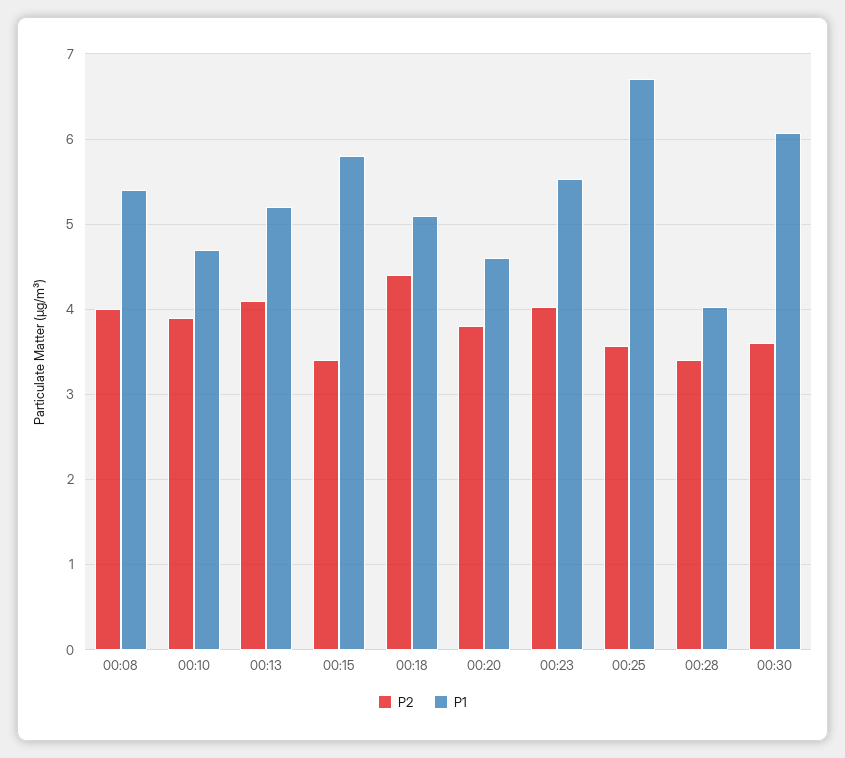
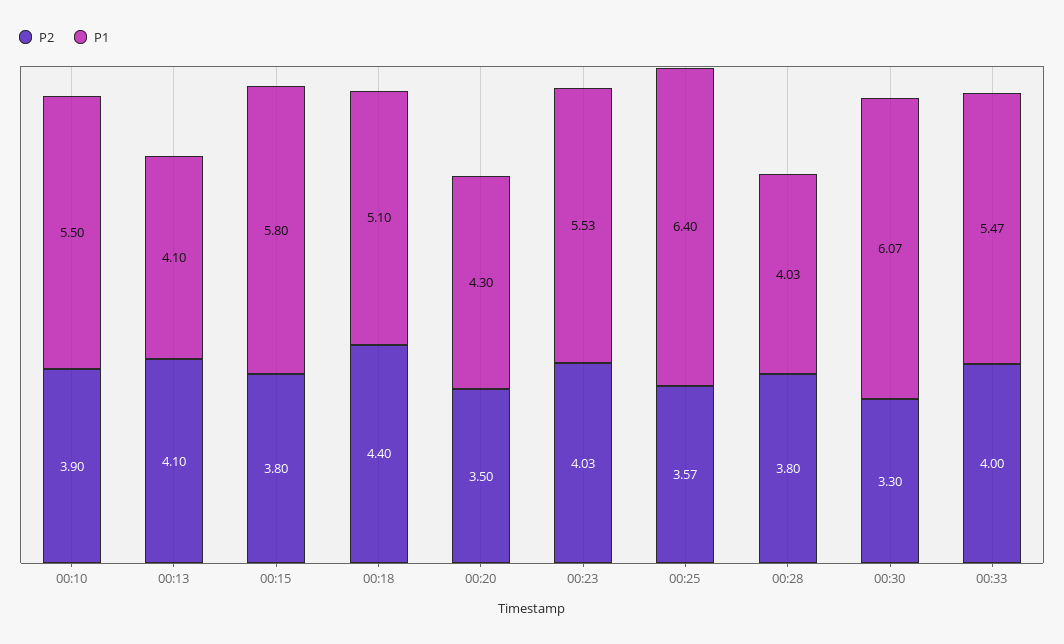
P2, 00:08: 4 -> none
P1, 00:08: 5.4 -> none
P1, 00:10: 4.7 -> 5.5
P1, 00:13: 5.2 -> 4.1
P2, 00:15: 3.4 -> 3.8
P2, 00:20: 3.8 -> 3.5
P1, 00:20: 4.6 -> 4.3
P1, 00:25: 6.7 -> 6.4
P2, 00:28: 3.4 -> 3.8
P2, 00:30: 3.6 -> 3.3
P2, 00:33: none -> 4
P1, 00:33: none -> 5.47

